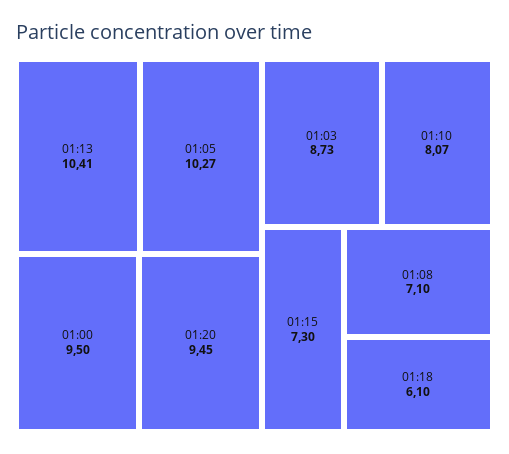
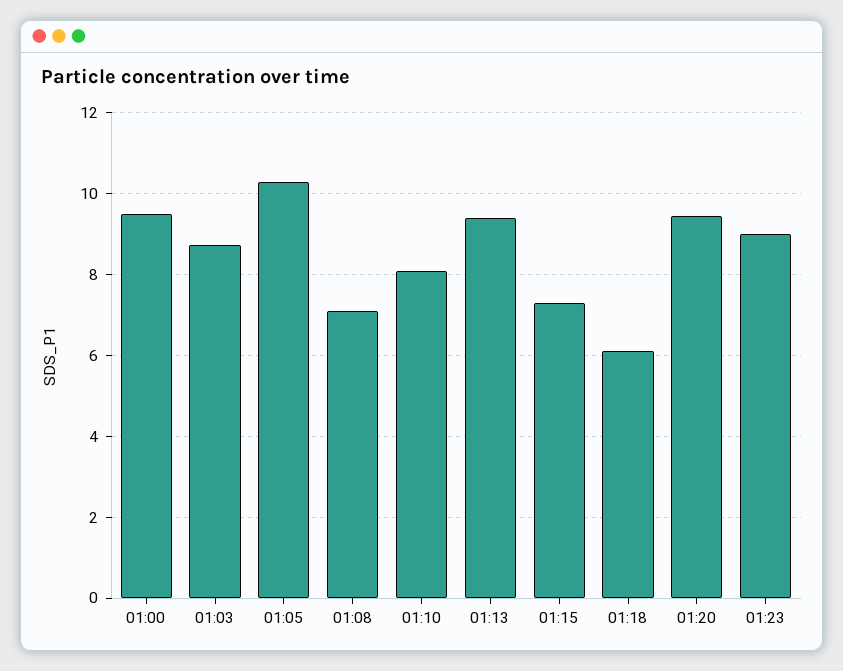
01:13: 10.41 -> 9.4
01:23: none -> 9

